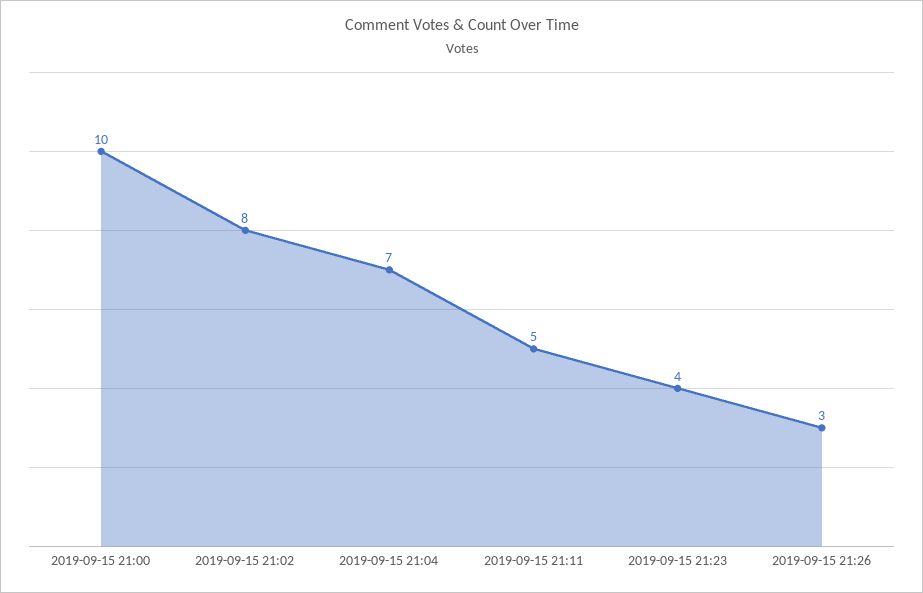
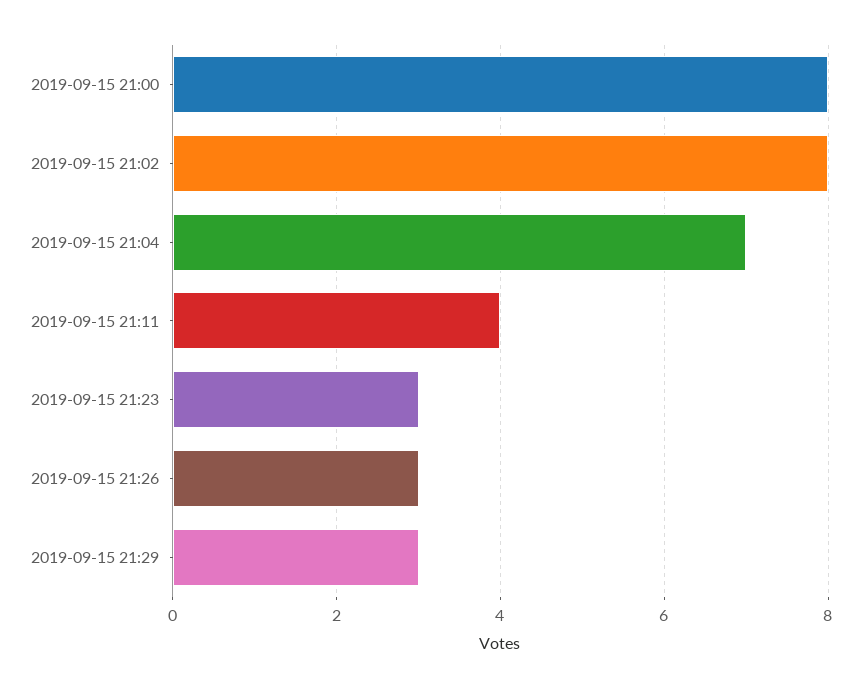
2019-09-15 21:00: 10 -> 8
2019-09-15 21:11: 5 -> 4
2019-09-15 21:23: 4 -> 3
2019-09-15 21:29: none -> 3

